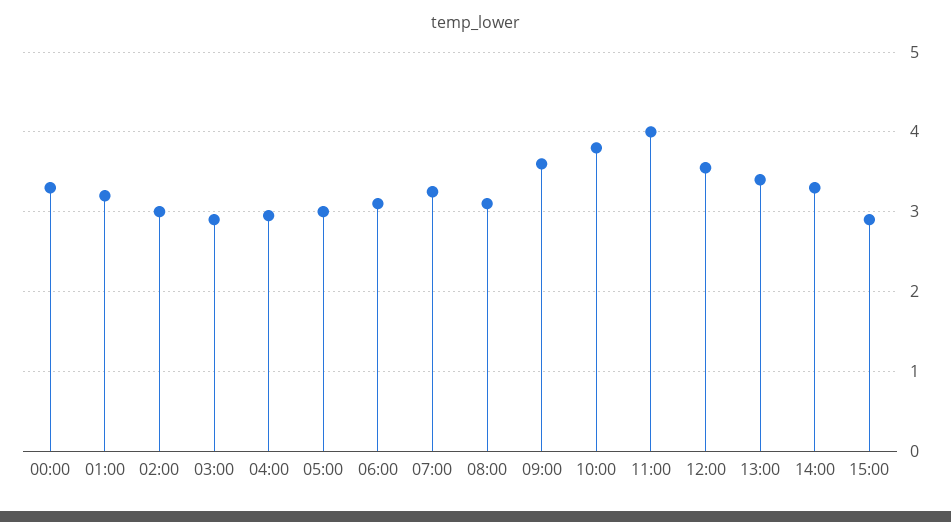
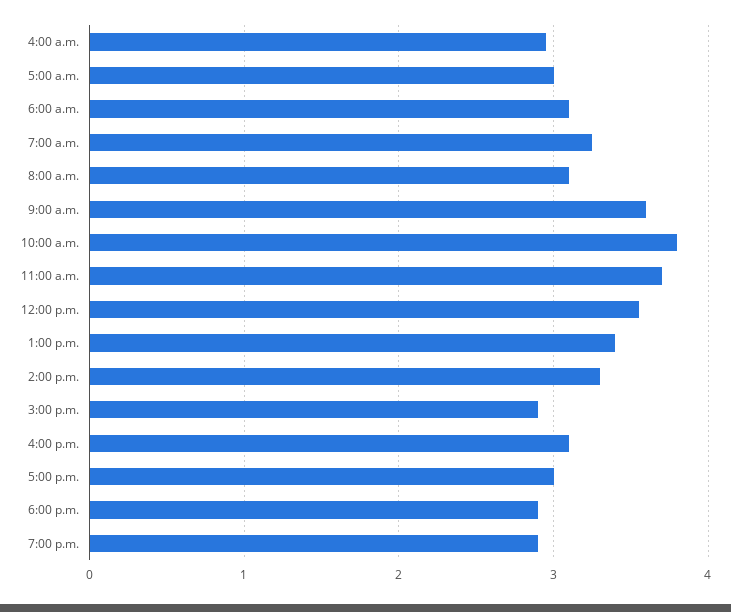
00:00: 3.3 -> none
01:00: 3.2 -> none
02:00: 3 -> none
03:00: 2.9 -> none
11:00: 4 -> 3.7
4:00 p.m.: none -> 3.1
5:00 p.m.: none -> 3
6:00 p.m.: none -> 2.9
7:00 p.m.: none -> 2.9

